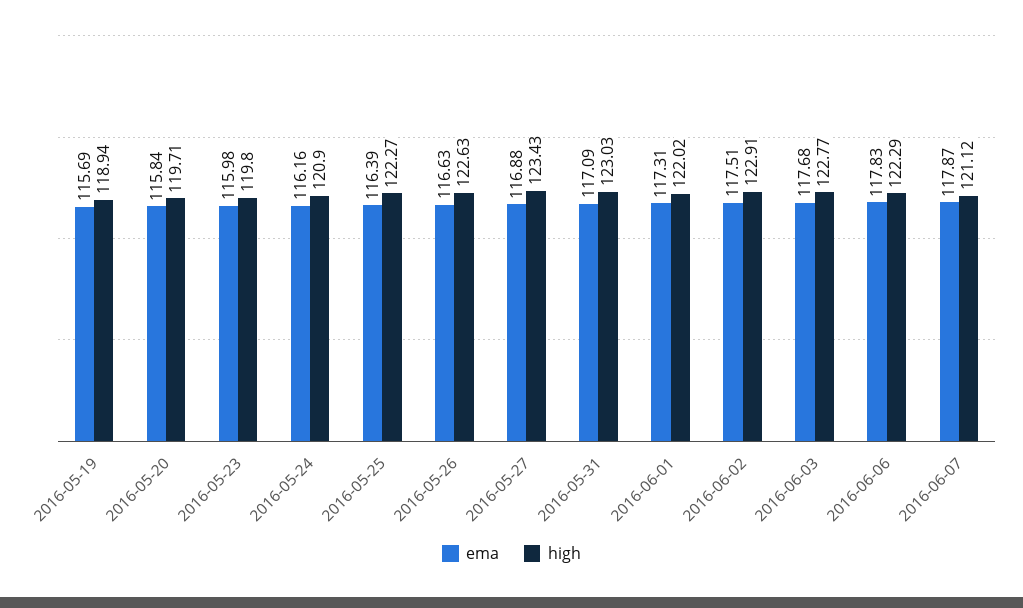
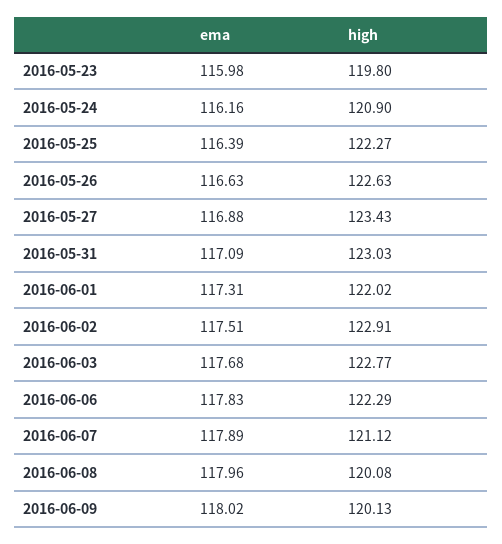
ema, 2016-05-19: 115.69 -> none
high, 2016-05-19: 118.94 -> none
ema, 2016-05-20: 115.84 -> none
high, 2016-05-20: 119.71 -> none
ema, 2016-06-07: 117.87 -> 117.89
ema, 2016-06-08: none -> 117.96
high, 2016-06-08: none -> 120.08
ema, 2016-06-09: none -> 118.02
high, 2016-06-09: none -> 120.13

